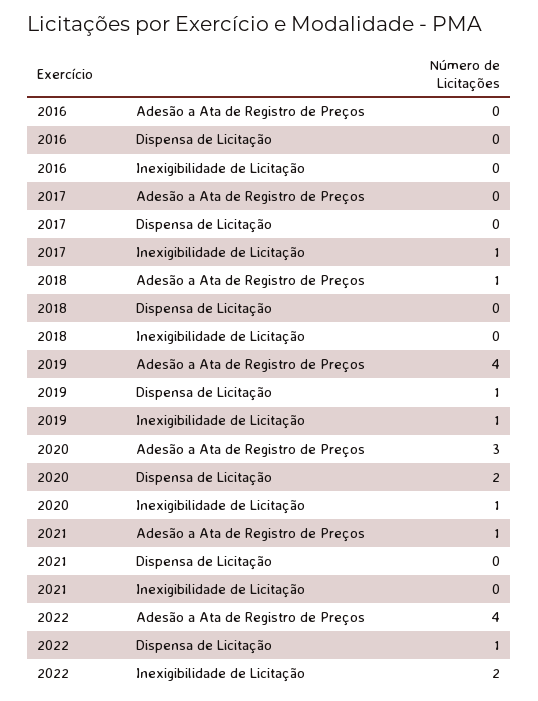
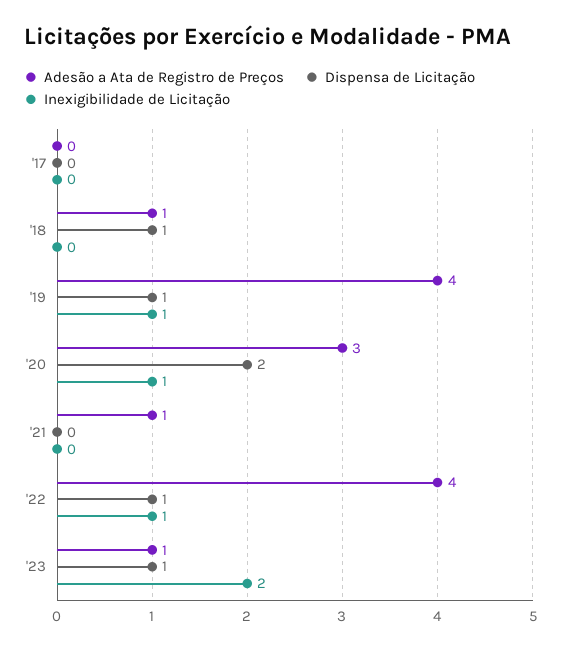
Adesão a Ata de Registro de Preços, 2016: 0 -> none
Dispensa de Licitação, 2016: 0 -> none
Inexigibilidade de Licitação, 2016: 0 -> none
Inexigibilidade de Licitação, 2017: 1 -> 0
Dispensa de Licitação, 2018: 0 -> 1
Inexigibilidade de Licitação, 2022: 2 -> 1
Adesão a Ata de Registro de Preços, '23: none -> 1
Dispensa de Licitação, '23: none -> 1
Inexigibilidade de Licitação, '23: none -> 2

